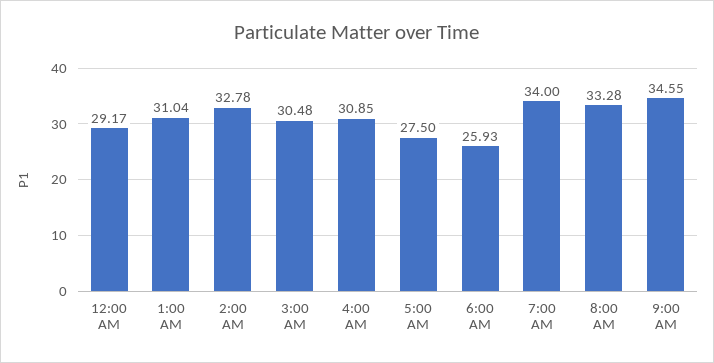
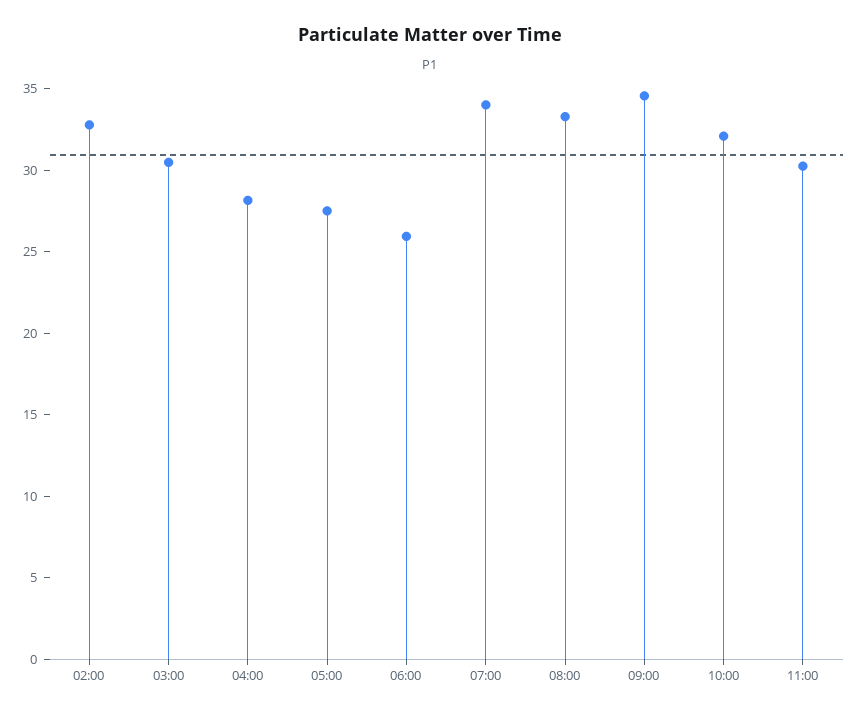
12:00 AM: 29.17 -> none
1:00 AM: 31.04 -> none
4:00 AM: 30.85 -> 28
10:00: none -> 32
11:00: none -> 30

